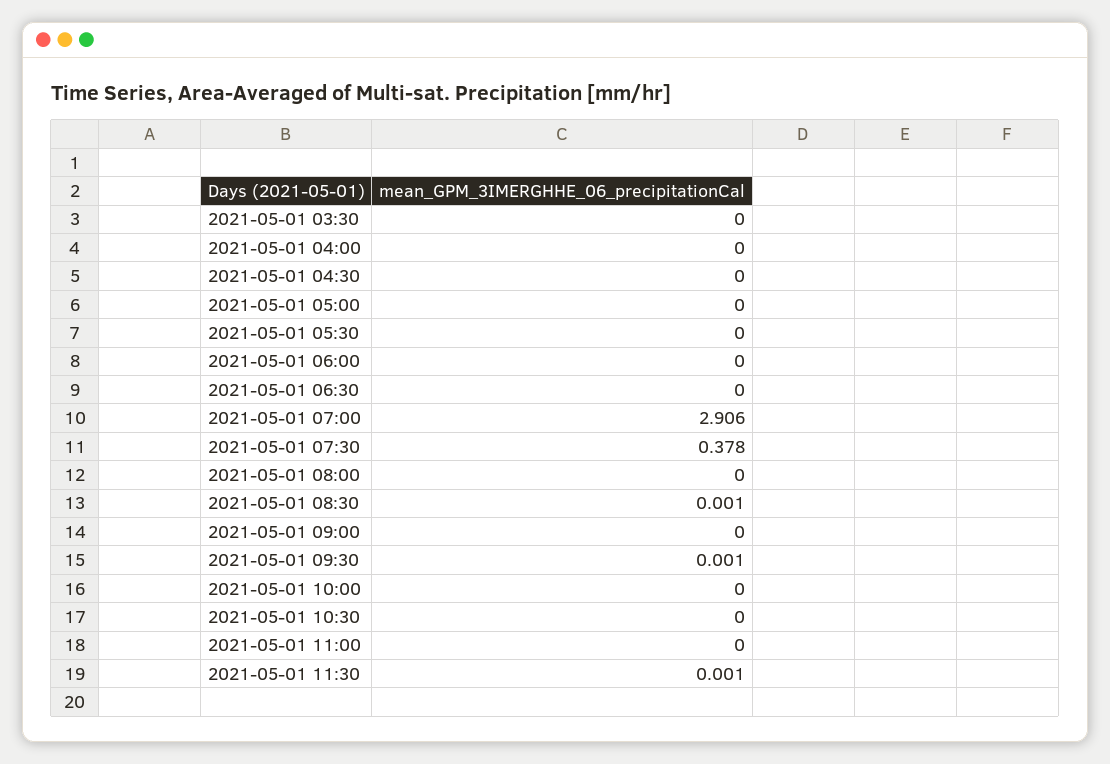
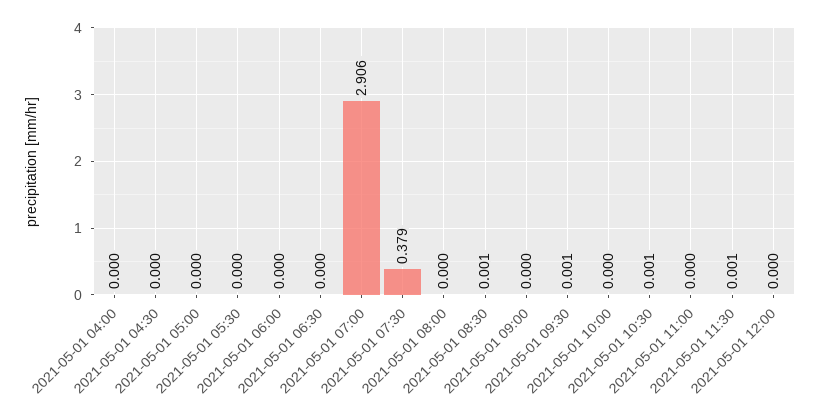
2021-05-01 03:30: 0 -> none
2021-05-01 07:30: 0.378 -> 0.379
2021-05-01 10:30: 0 -> 0.001
2021-05-01 12:00: none -> 0

